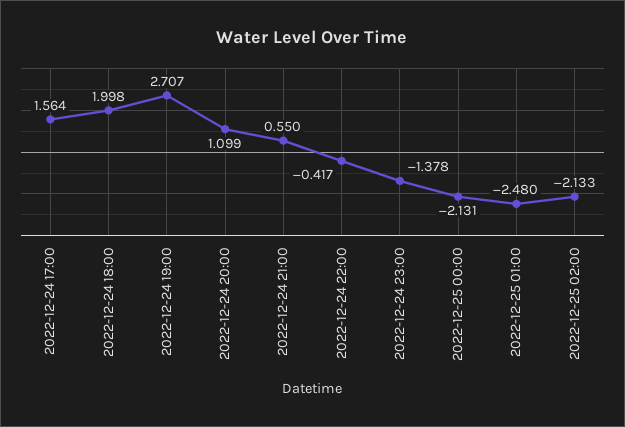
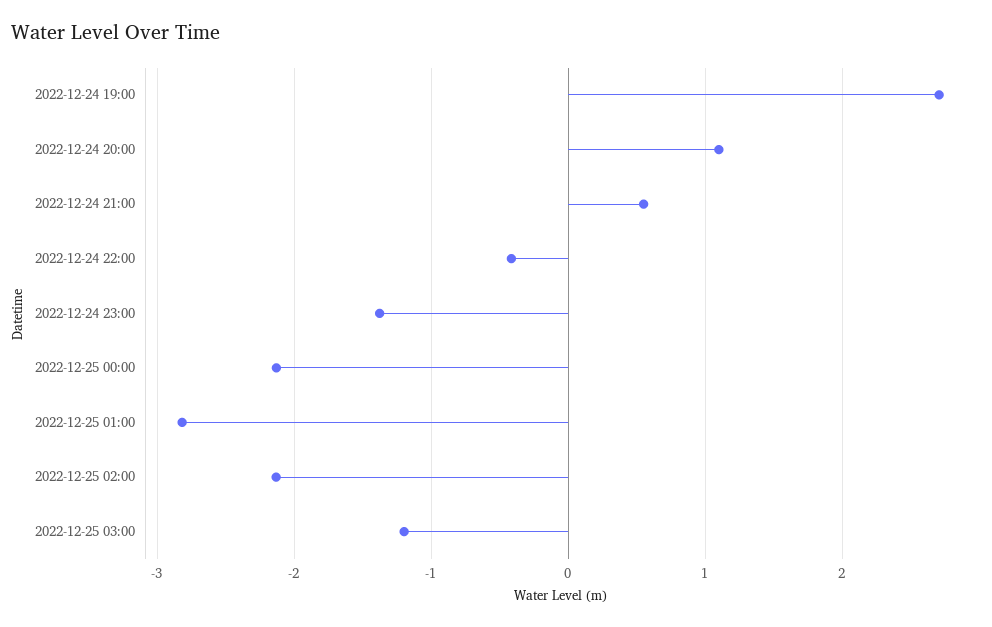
2022-12-24 17:00: 1.564 -> none
2022-12-24 18:00: 1.998 -> none
2022-12-25 01:00: -2.48 -> -2.8
2022-12-25 03:00: none -> -1.2

